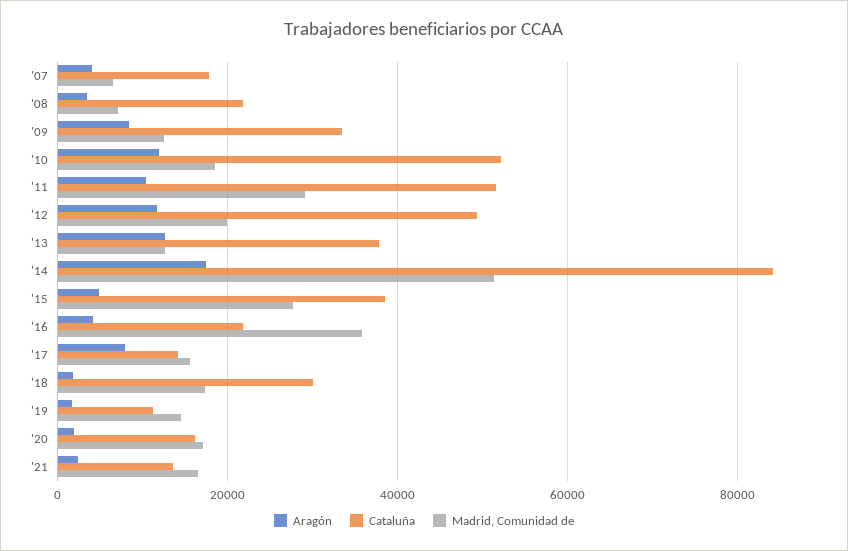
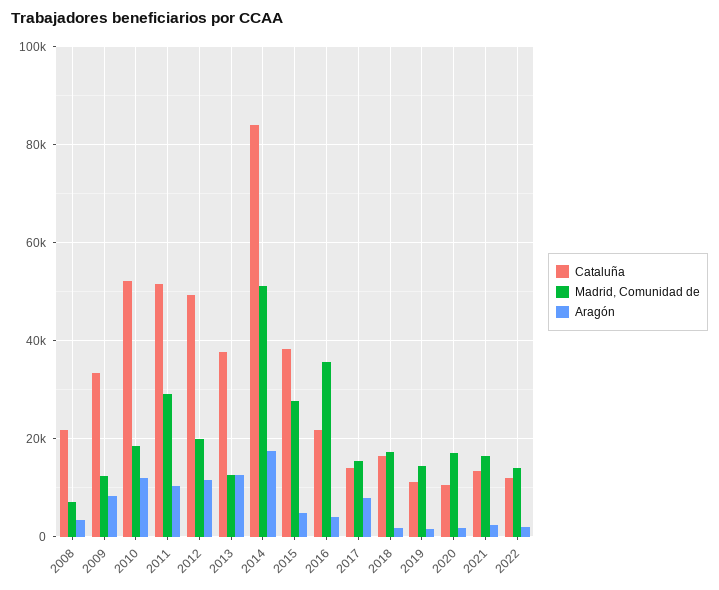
Aragón, '07: 4000 -> none
Cataluña, '07: 18000 -> none
Madrid, Comunidad de, '07: 6000 -> none
Cataluña, '18: 30000 -> 16000
Cataluña, '20: 16000 -> 10000
Cataluña, 2022: none -> 12000
Madrid, Comunidad de, 2022: none -> 14000
Aragón, 2022: none -> 2000

